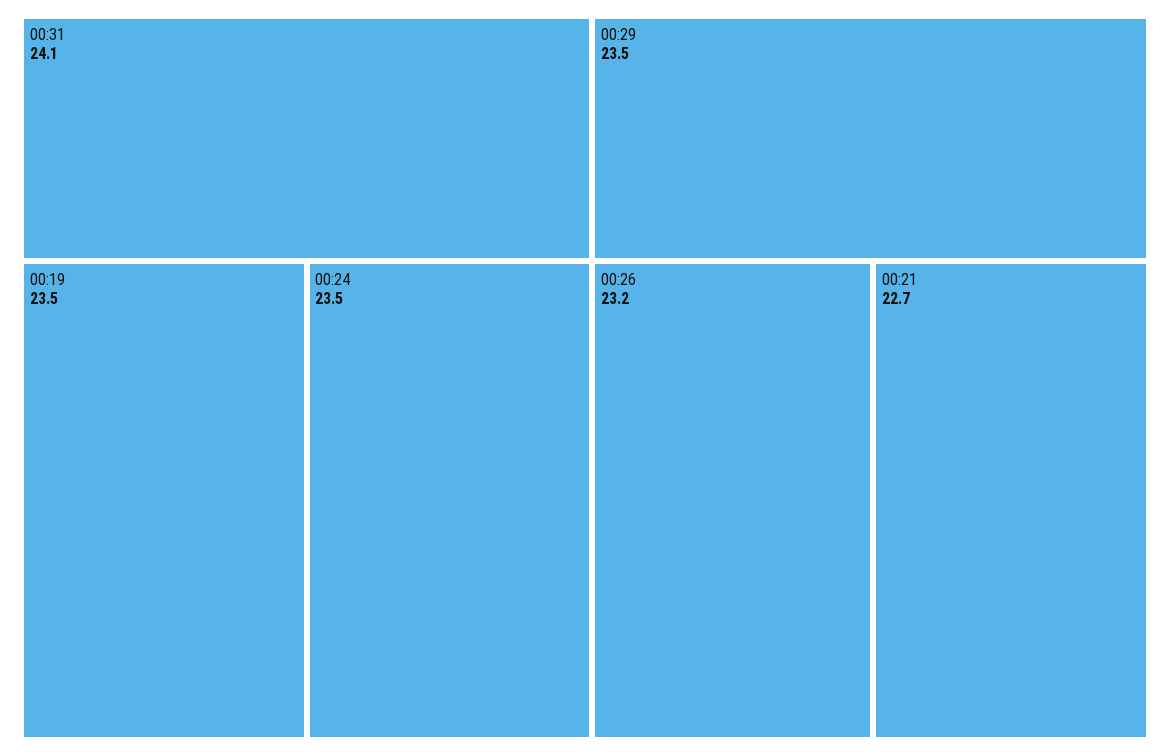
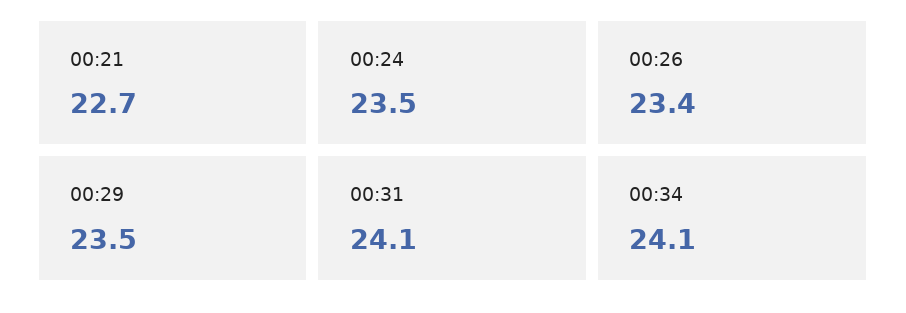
00:19: 23.5 -> none
00:26: 23.2 -> 23.4
00:34: none -> 24.1

